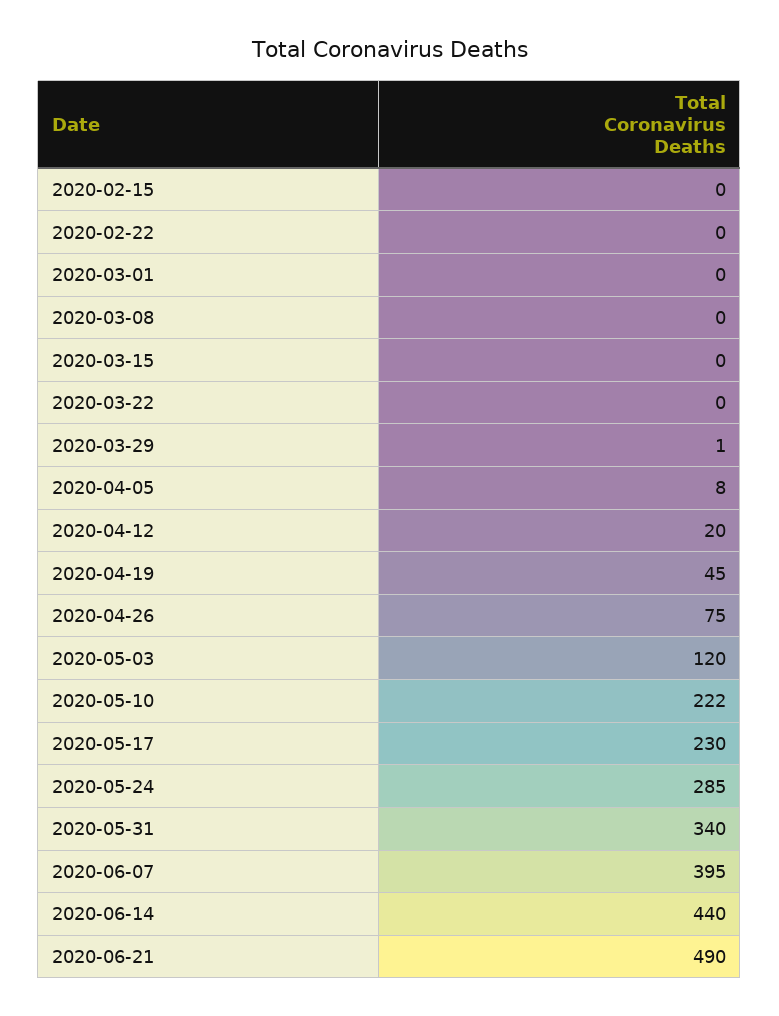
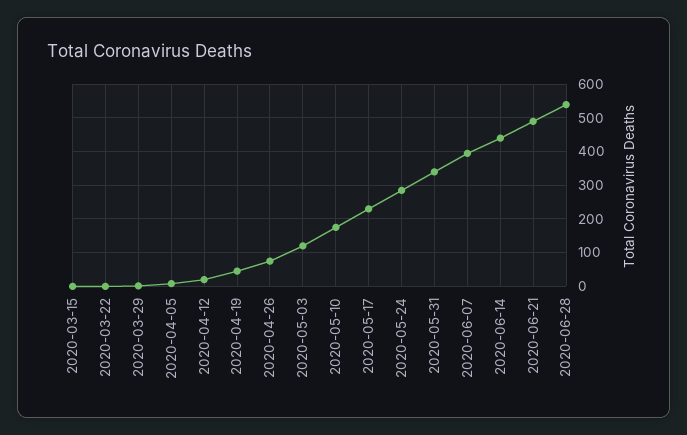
2020-02-15: 0 -> none
2020-02-22: 0 -> none
2020-03-01: 0 -> none
2020-03-08: 0 -> none
2020-05-10: 222 -> 180
2020-06-28: none -> 540

